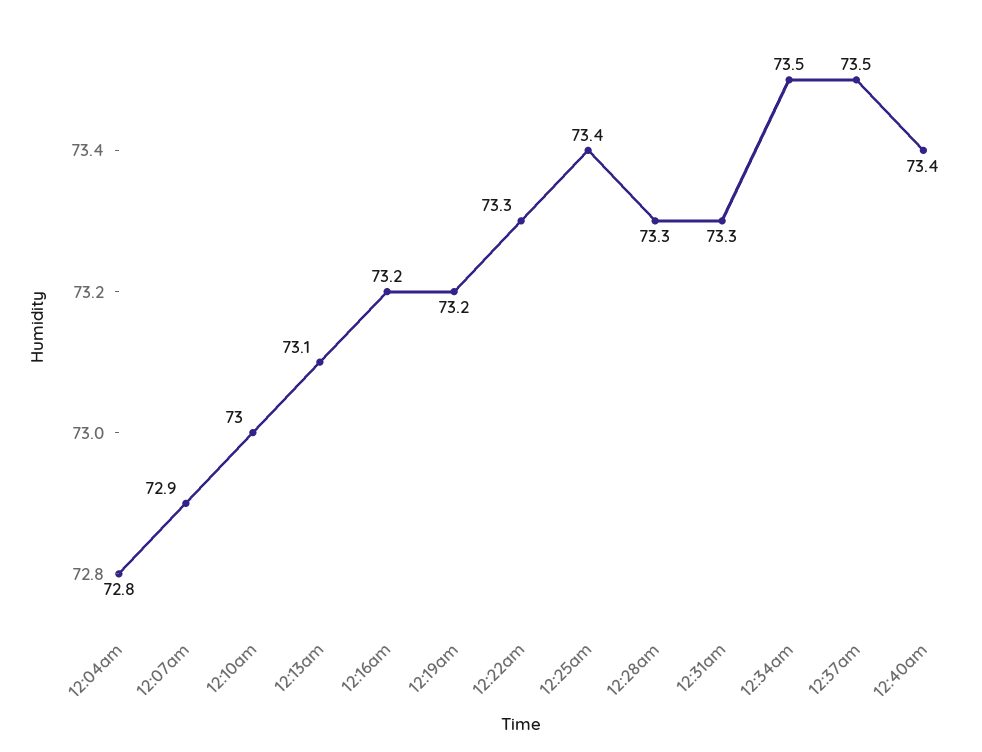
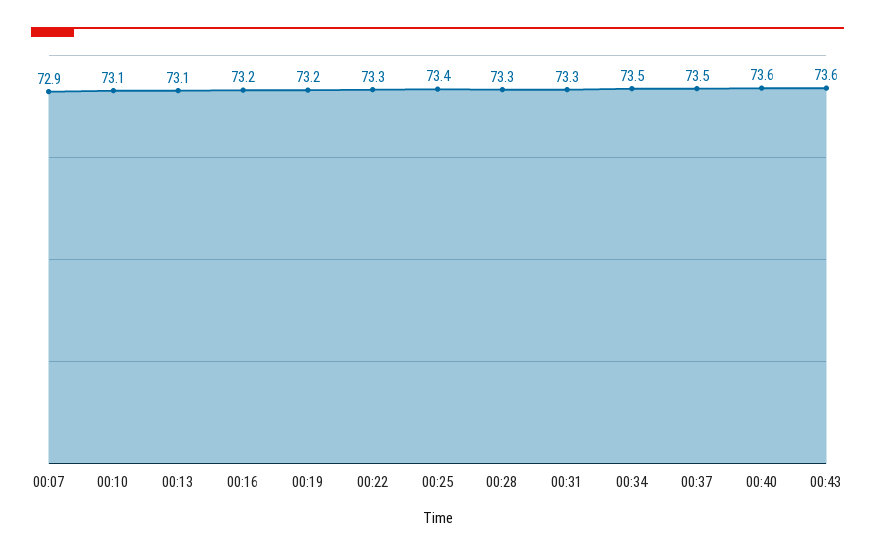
12:04am: 72.8 -> none
12:10am: 73 -> 73.1
12:40am: 73.4 -> 73.6
00:43: none -> 73.6

